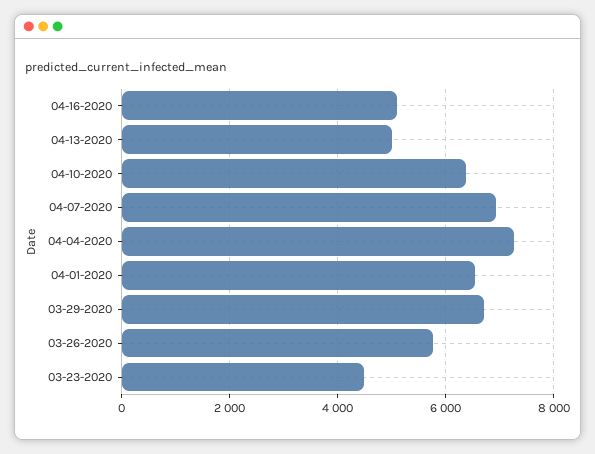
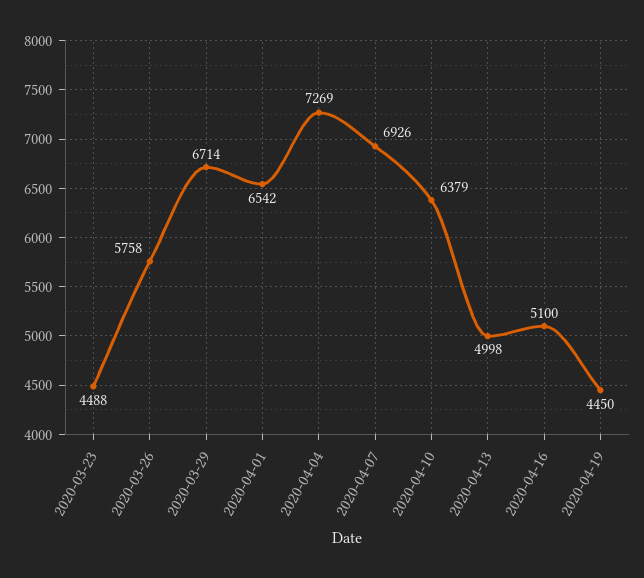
2020-04-19: none -> 4450

